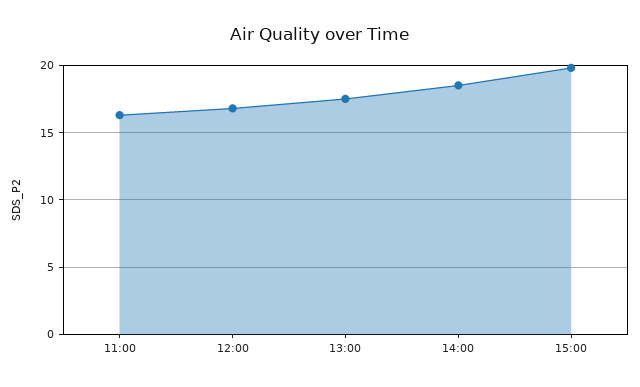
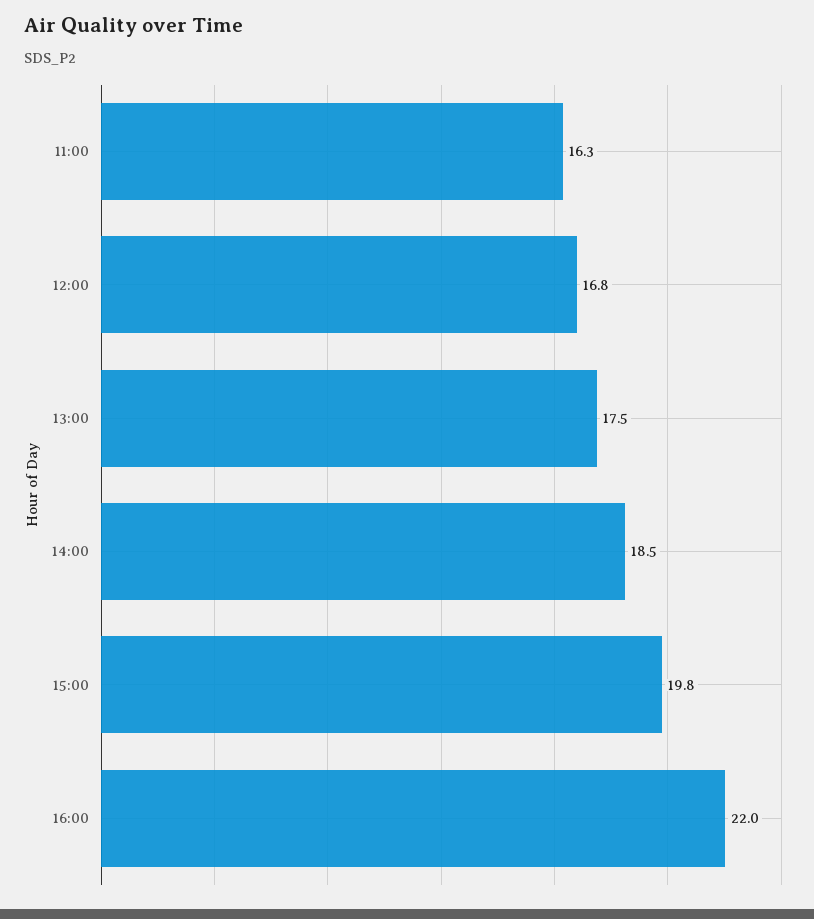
16:00: none -> 22

